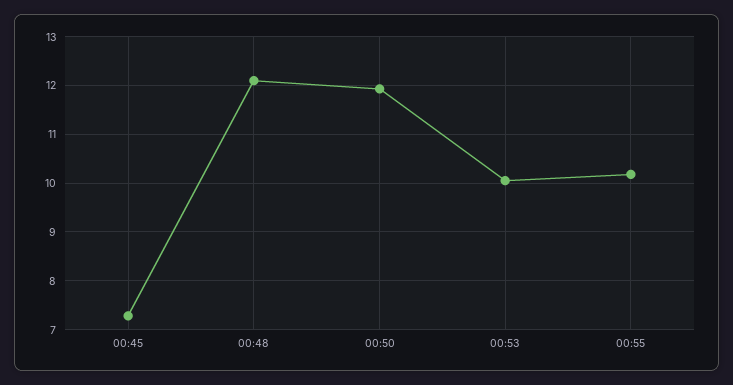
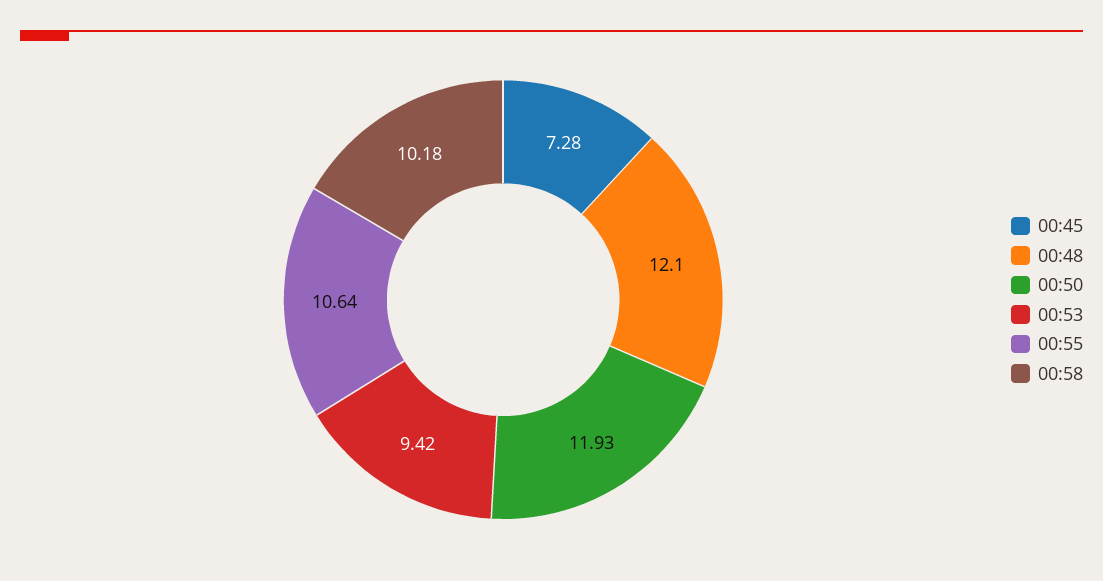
00:53: 10 -> 9.42
00:55: 10.2 -> 10.64
00:58: none -> 10.18

